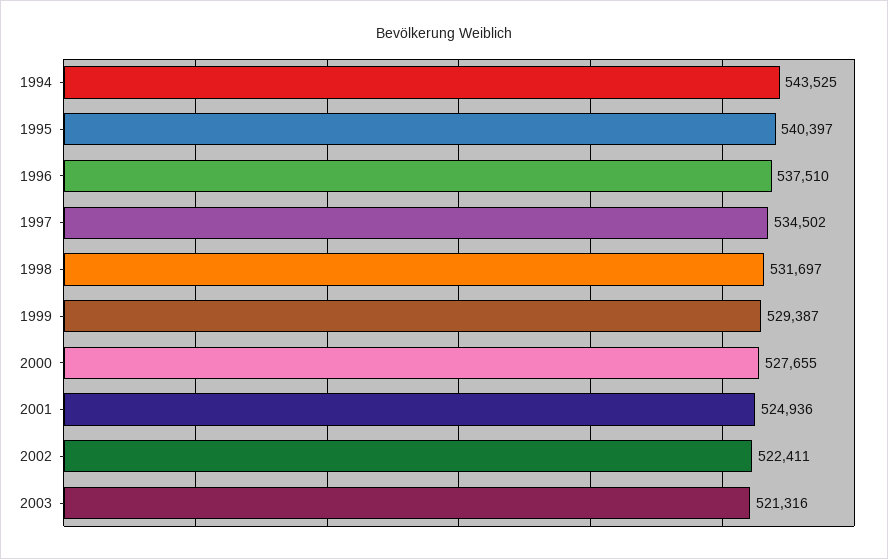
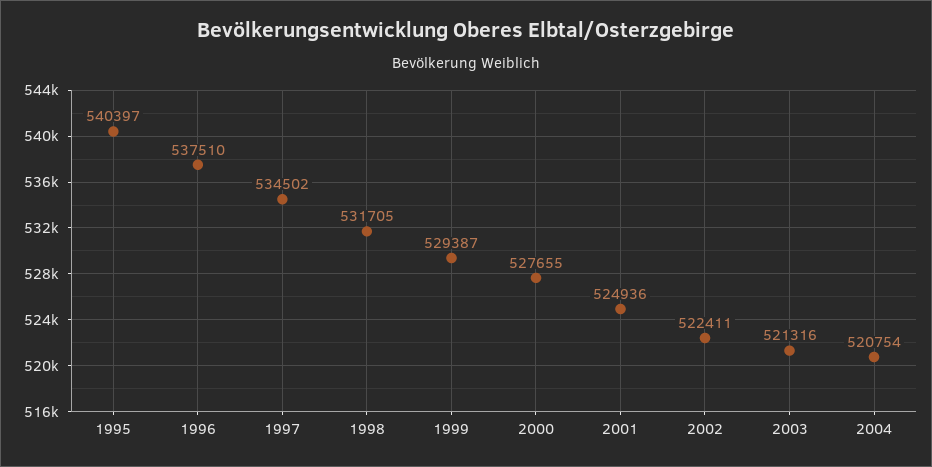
1994: 543525 -> none
1998: 531697 -> 531705
2004: none -> 520754

